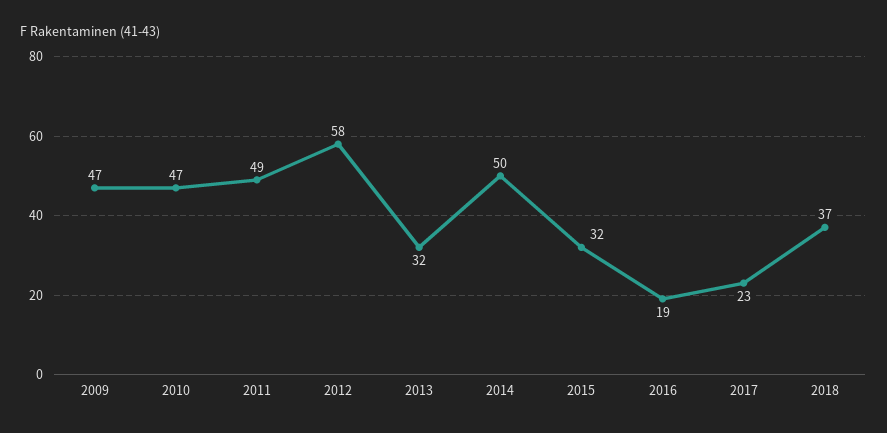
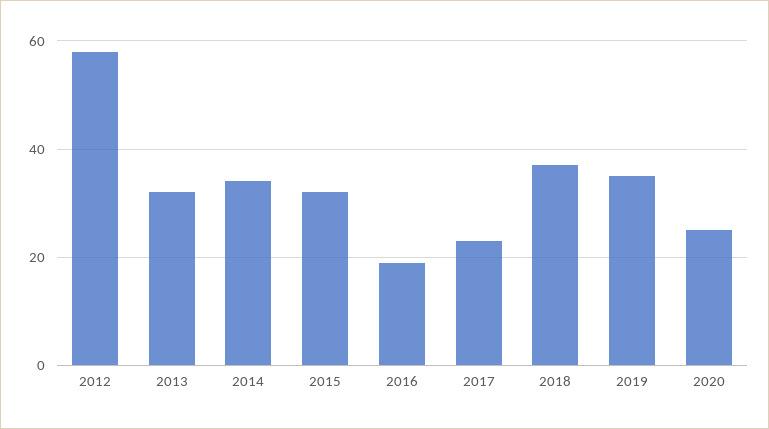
2009: 47 -> none
2010: 47 -> none
2011: 49 -> none
2014: 50 -> 35
2019: none -> 35
2020: none -> 25

